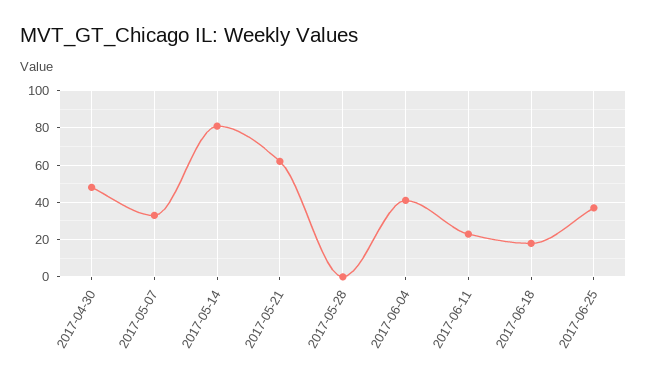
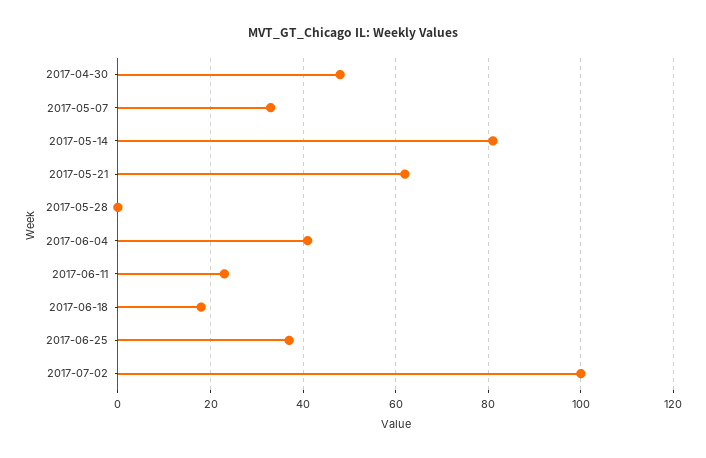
2017-07-02: none -> 100

